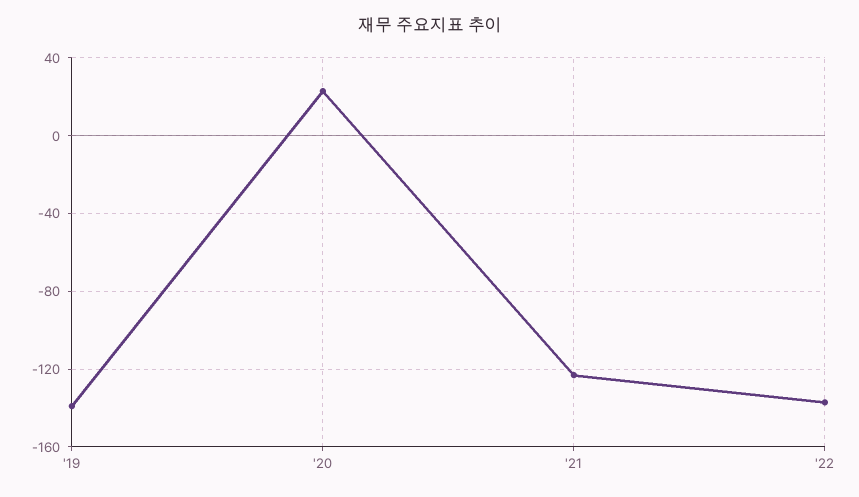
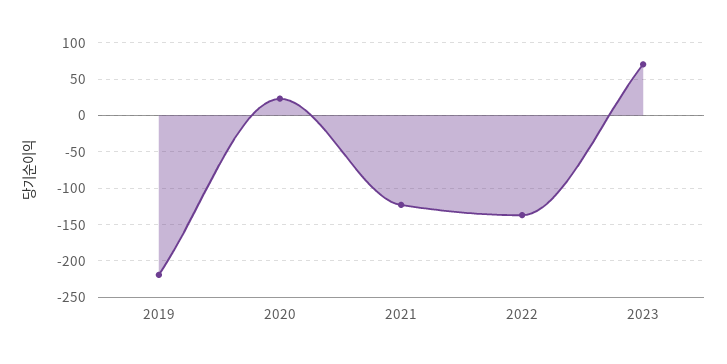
'19: -140 -> -220
2023: none -> 70

